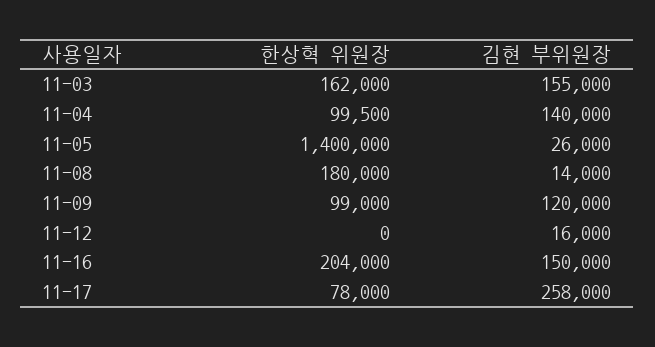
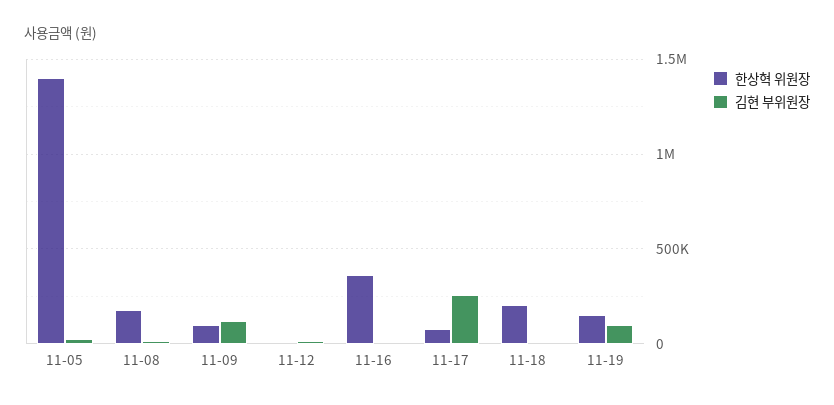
한상혁 위원장, 11-03: 162000 -> none
김현 부위원장, 11-03: 155000 -> none
한상혁 위원장, 11-04: 99500 -> none
김현 부위원장, 11-04: 140000 -> none
한상혁 위원장, 11-16: 204000 -> 350000
김현 부위원장, 11-16: 150000 -> 0
한상혁 위원장, 11-18: none -> 200000
김현 부위원장, 11-18: none -> 0
한상혁 위원장, 11-19: none -> 150000
김현 부위원장, 11-19: none -> 100000

